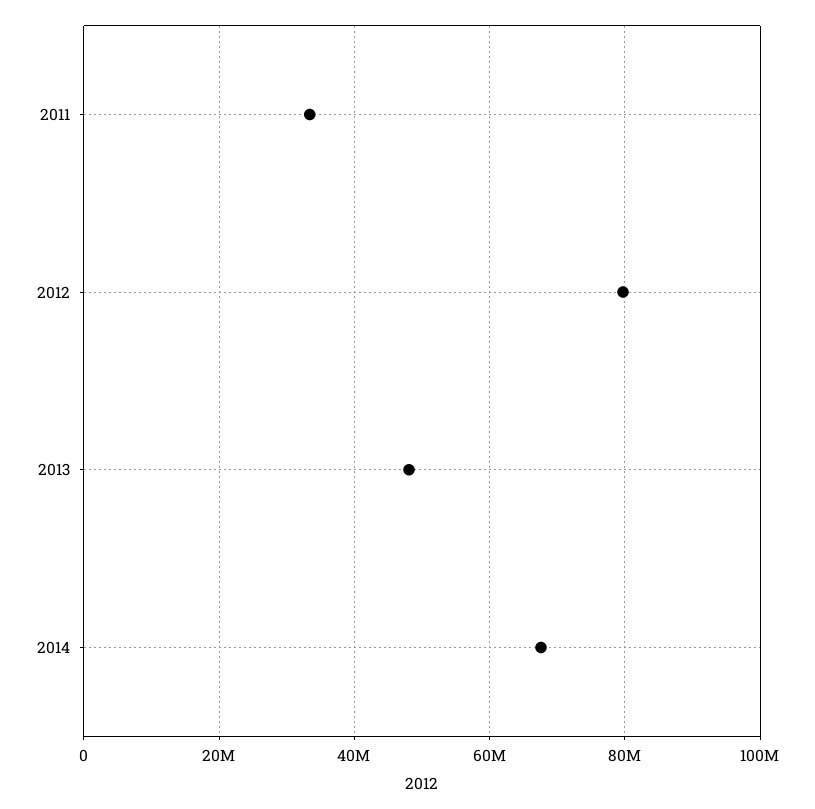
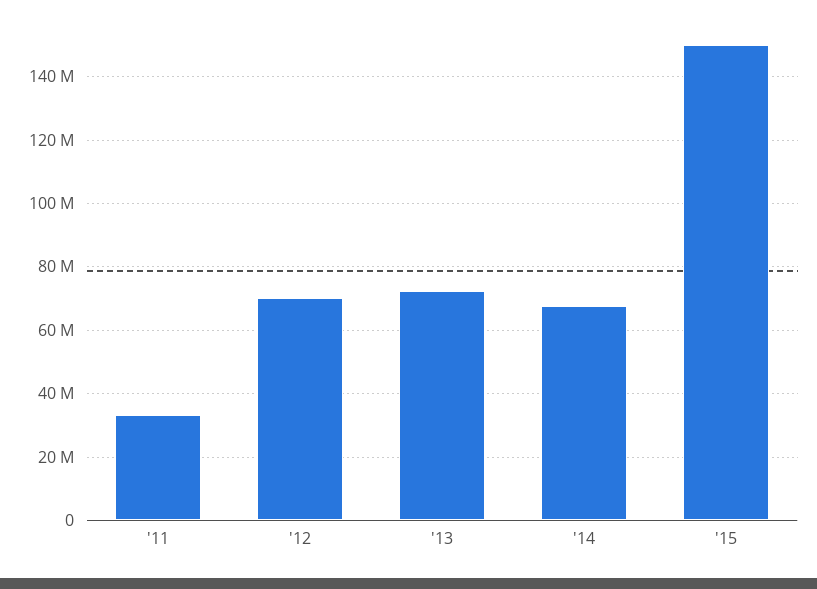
2012: 80000000 -> 70000000
2013: 48000000 -> 72000000
'15: none -> 150000000

